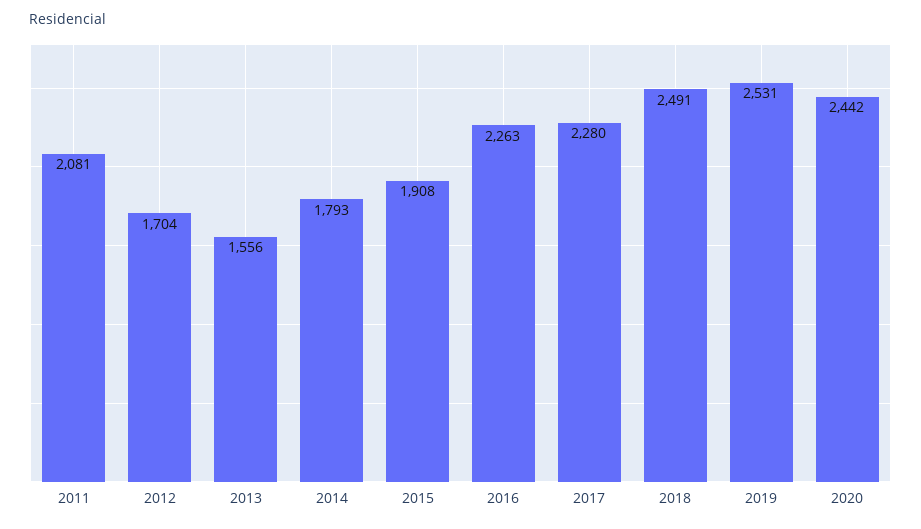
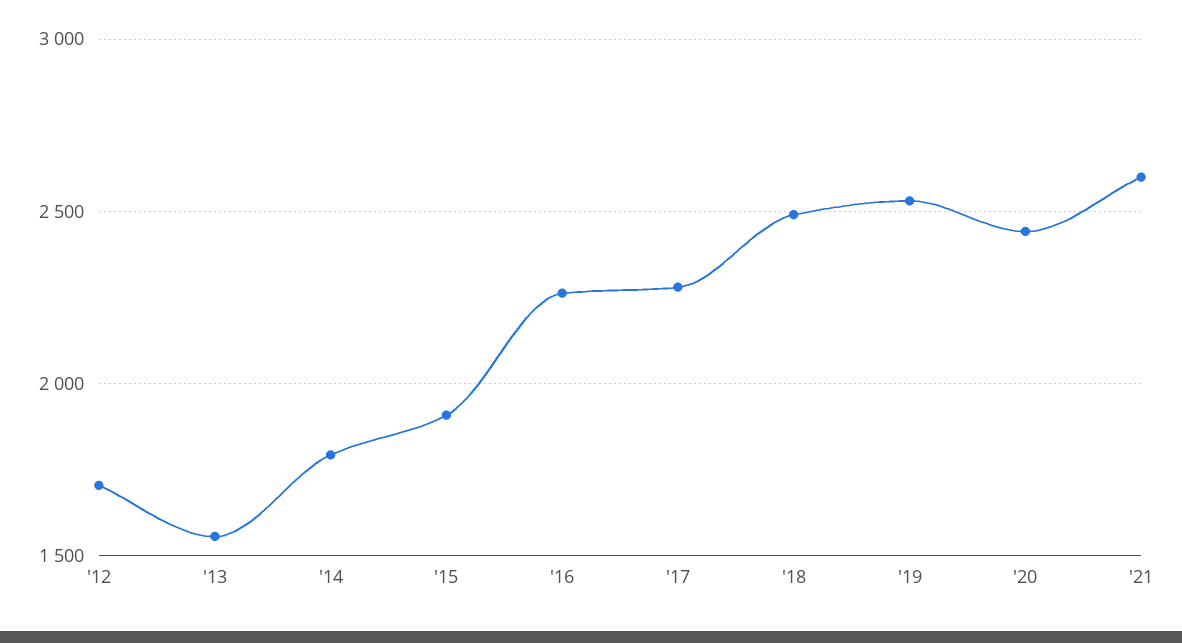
2011: 2081 -> none
'21: none -> 2600

